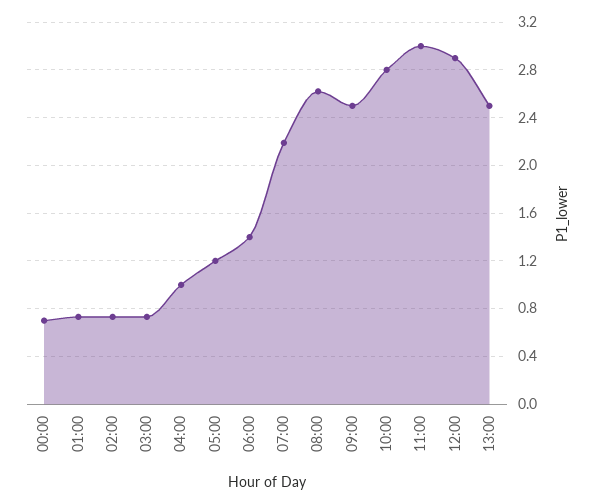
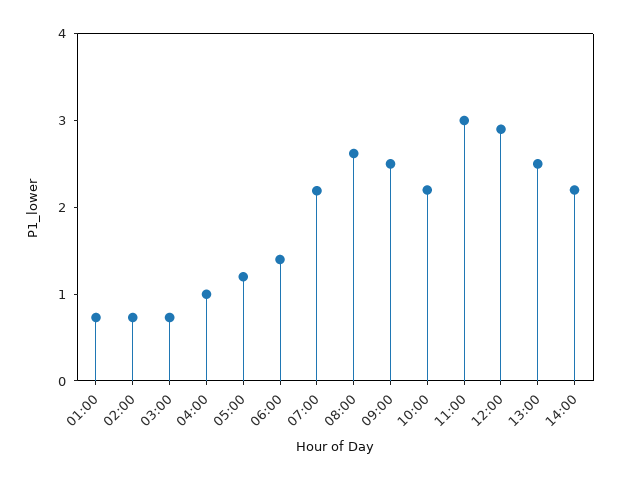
00:00: 0.7 -> none
10:00: 2.8 -> 2.2
14:00: none -> 2.2

